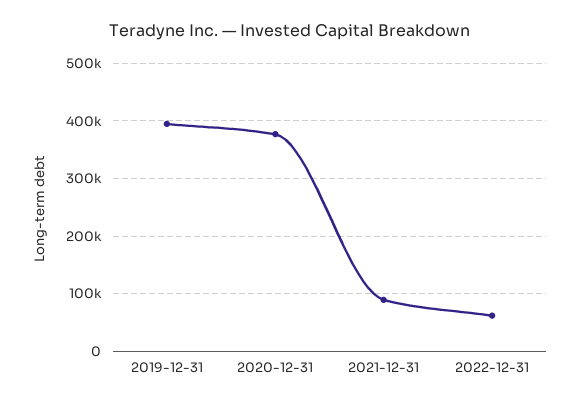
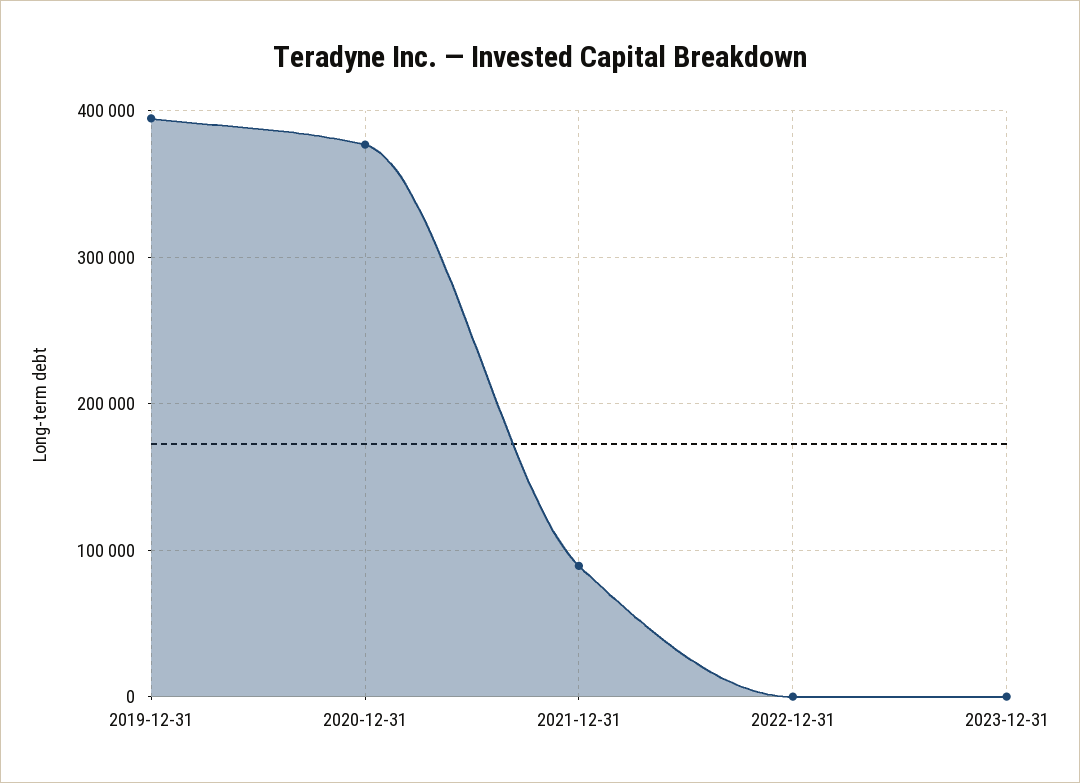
2022-12-31: 60000 -> 0
2023-12-31: none -> 0

